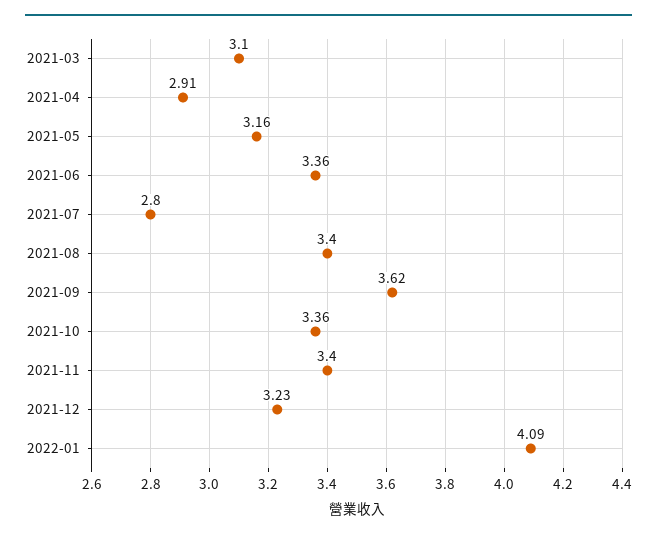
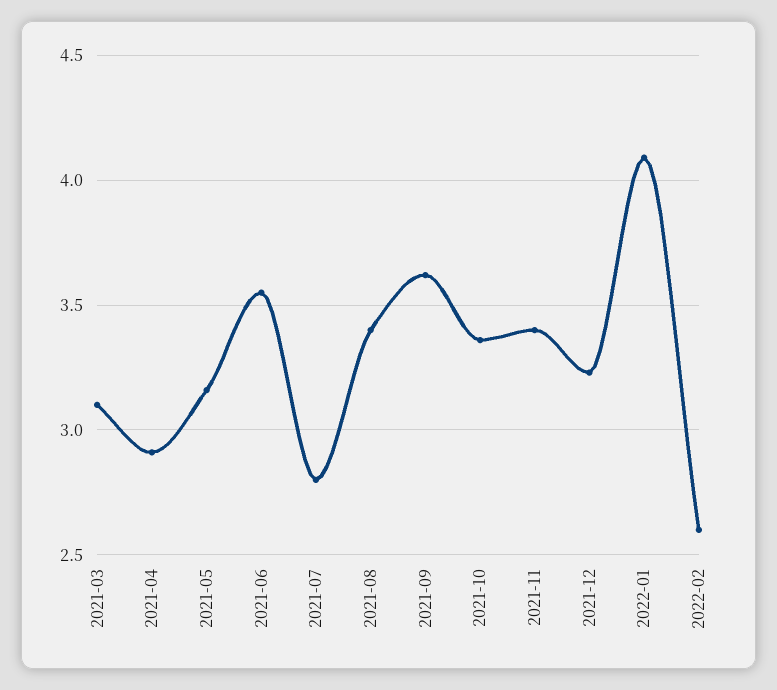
2021-06: 3.36 -> 3.55
2022-02: none -> 2.6

